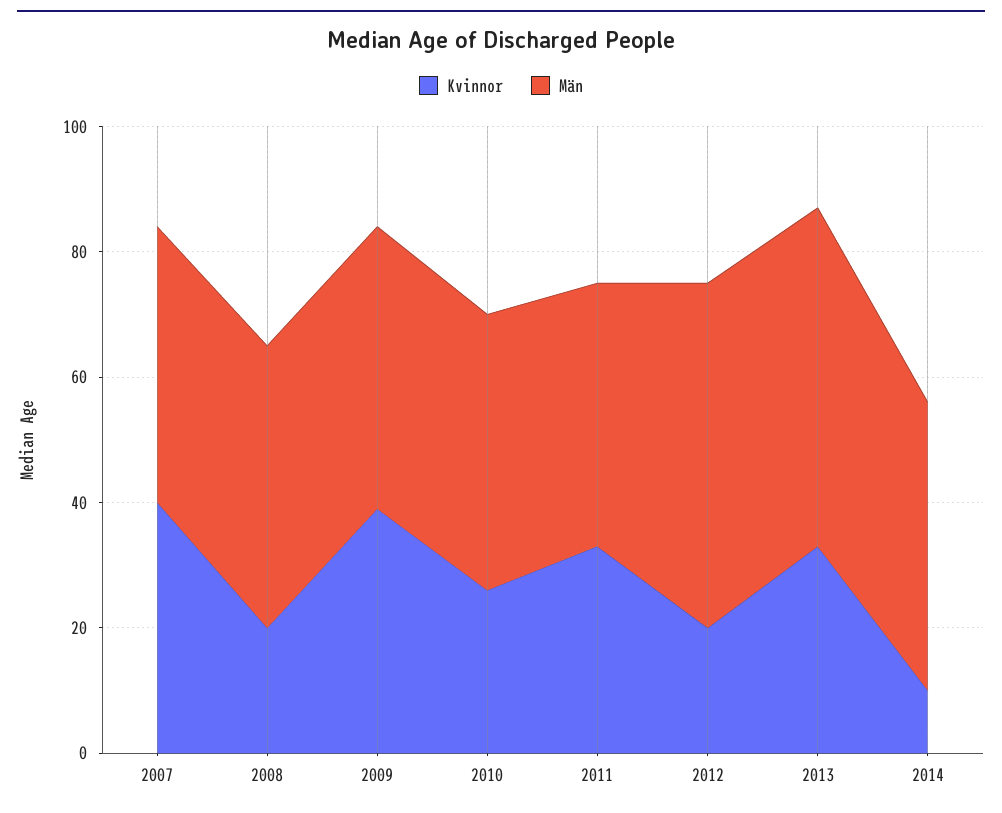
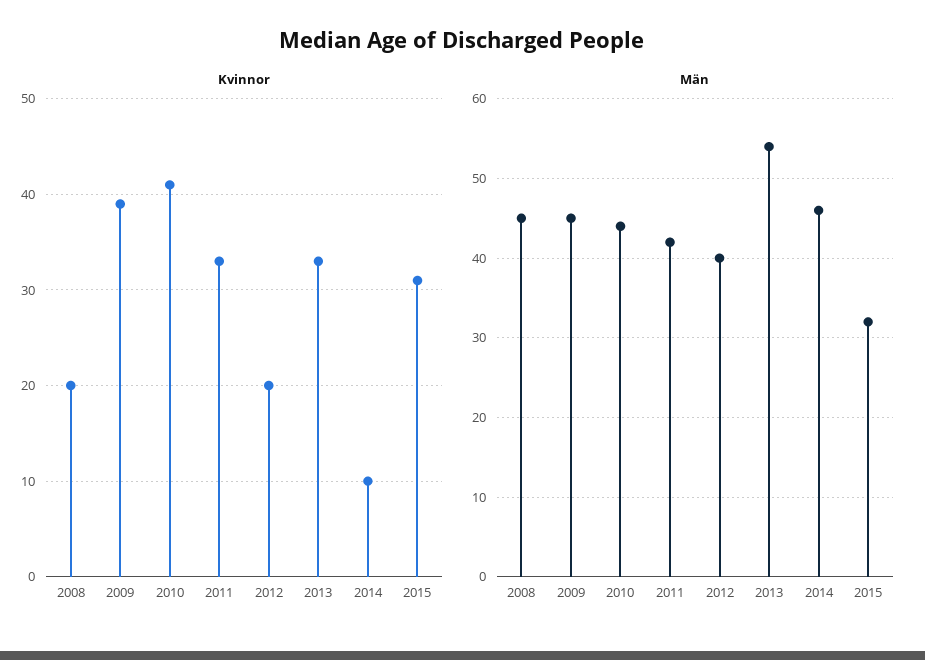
Kvinnor, 2007: 40 -> none
Män, 2007: 45 -> none
Kvinnor, 2010: 25 -> 41
Män, 2012: 55 -> 40
Kvinnor, 2015: none -> 31
Män, 2015: none -> 32

